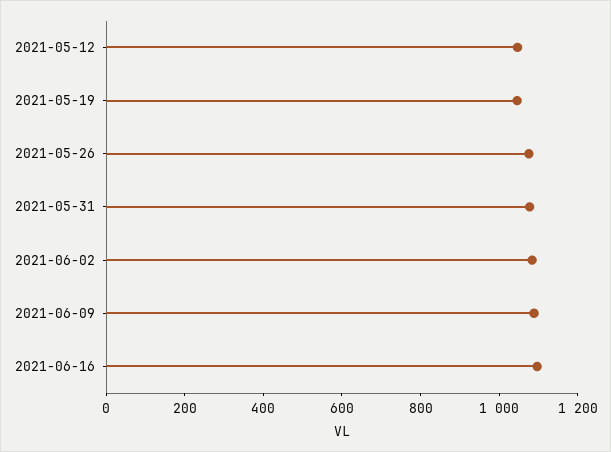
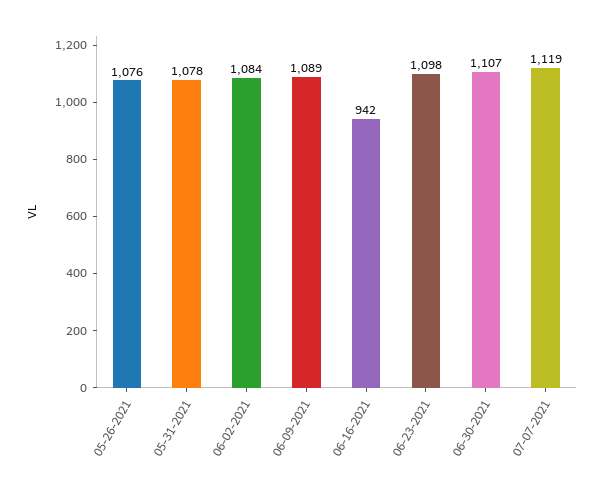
2021-05-12: 1050 -> none
2021-05-19: 1050 -> none
2021-06-16: 1100 -> 942
06-23-2021: none -> 1098
06-30-2021: none -> 1107
07-07-2021: none -> 1119

